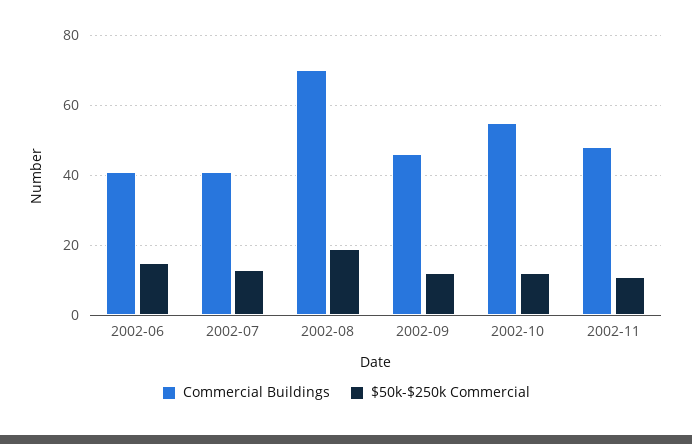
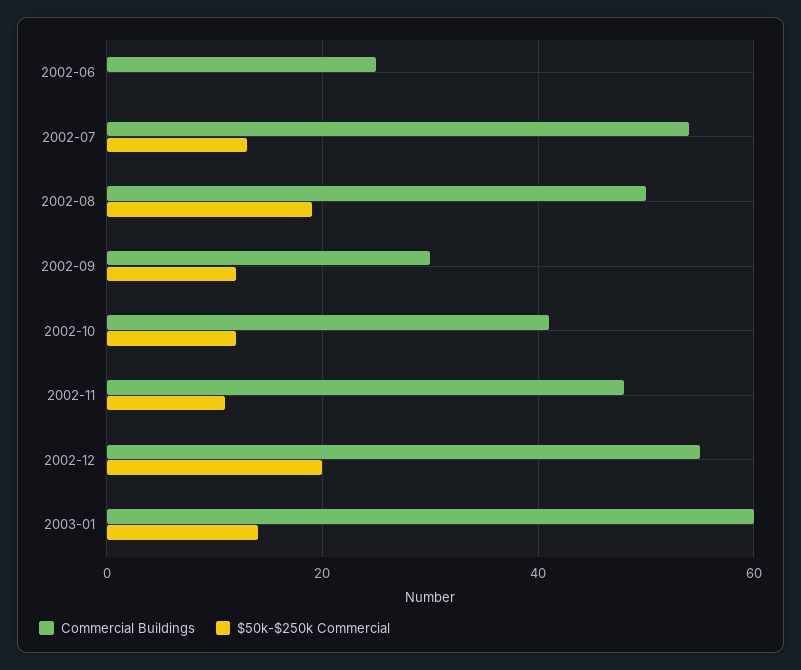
Commercial Buildings, 2002-06: 40 -> 25
$50k-$250k Commercial, 2002-06: 15 -> 0
Commercial Buildings, 2002-07: 40 -> 55
Commercial Buildings, 2002-08: 70 -> 50
Commercial Buildings, 2002-09: 45 -> 30
Commercial Buildings, 2002-10: 55 -> 40
Commercial Buildings, 2002-12: none -> 55
$50k-$250k Commercial, 2002-12: none -> 20
Commercial Buildings, 2003-01: none -> 60
$50k-$250k Commercial, 2003-01: none -> 15

